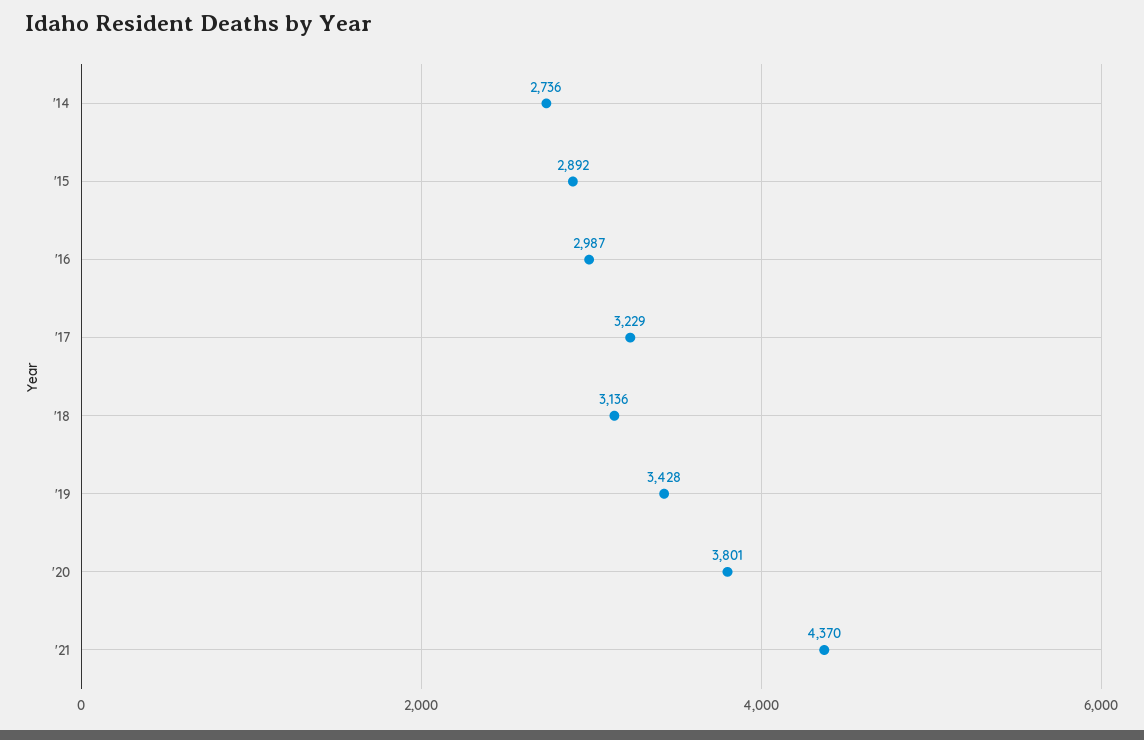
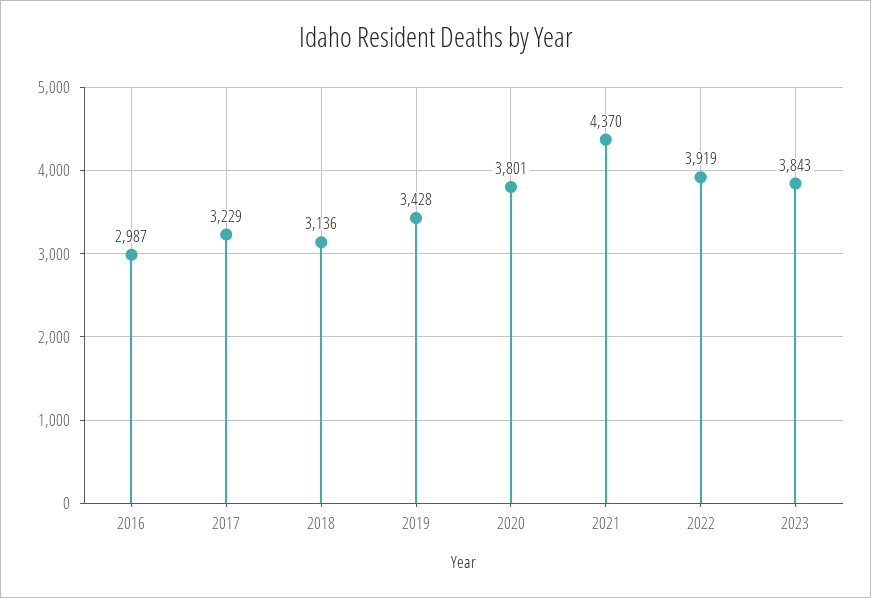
'14: 2736 -> none
'15: 2892 -> none
2022: none -> 3919
2023: none -> 3843

